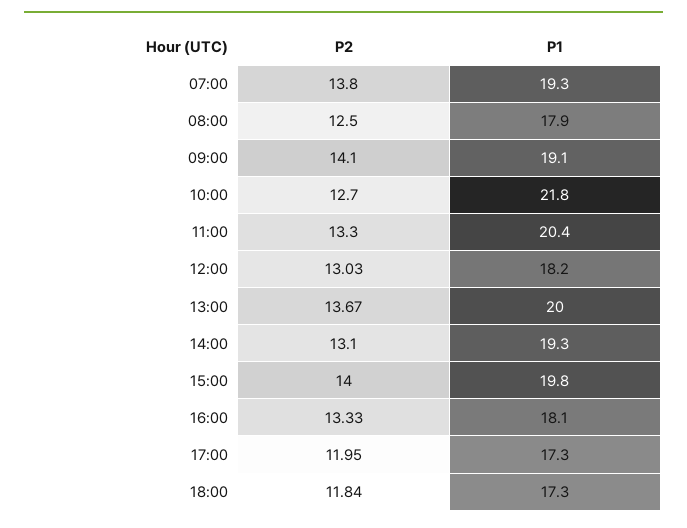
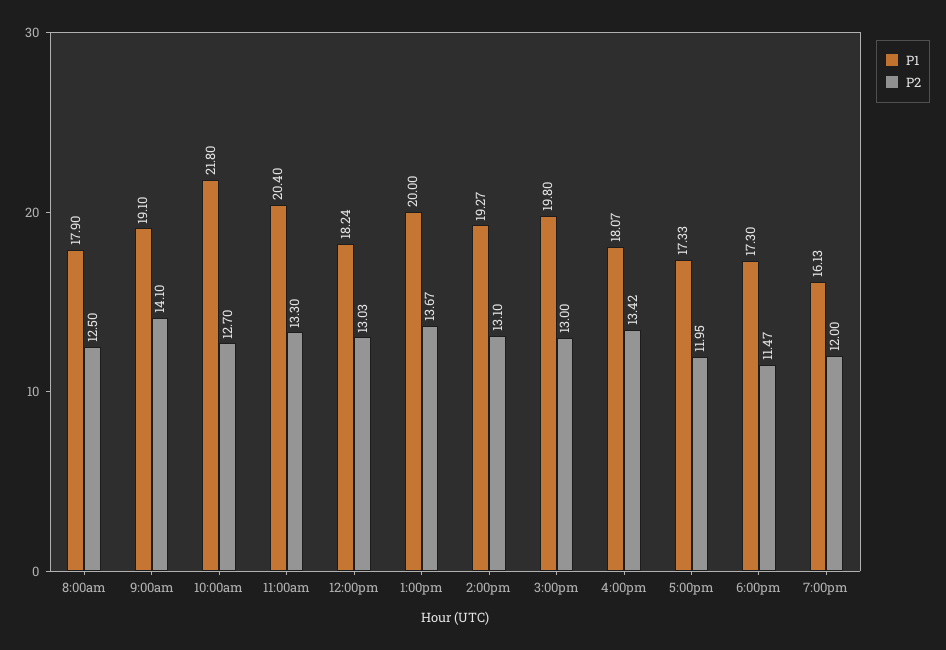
P2, 07:00: 13.8 -> none
P1, 07:00: 19.3 -> none
P2, 15:00: 14 -> 13
P2, 16:00: 13.33 -> 13.42
P2, 18:00: 11.84 -> 11.47
P1, 7:00pm: none -> 16.13
P2, 7:00pm: none -> 12

